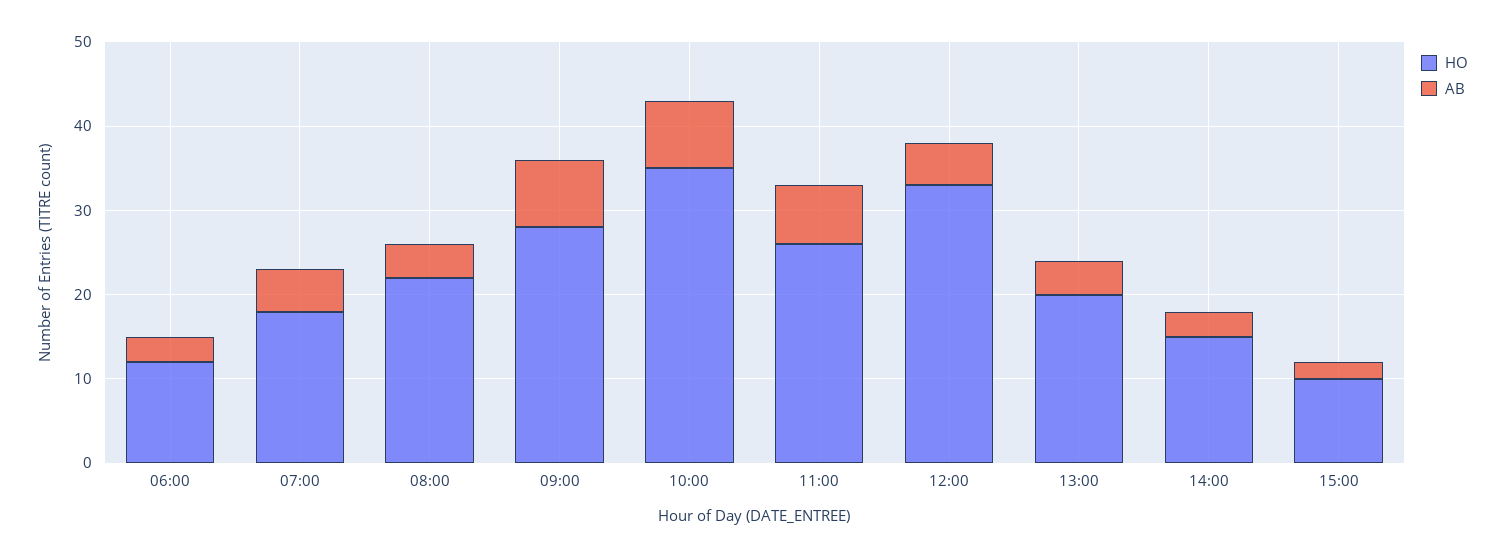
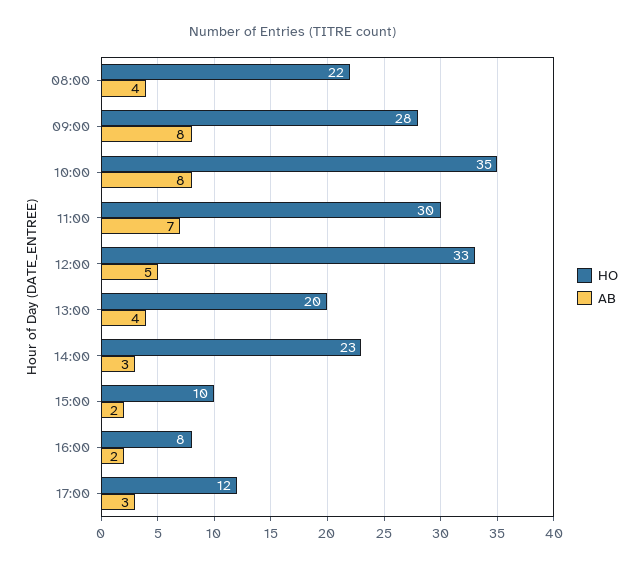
HO, 06:00: 12 -> none
AB, 06:00: 3 -> none
HO, 07:00: 18 -> none
AB, 07:00: 5 -> none
HO, 11:00: 26 -> 30
HO, 14:00: 15 -> 23
HO, 16:00: none -> 8
AB, 16:00: none -> 2
HO, 17:00: none -> 12
AB, 17:00: none -> 3

